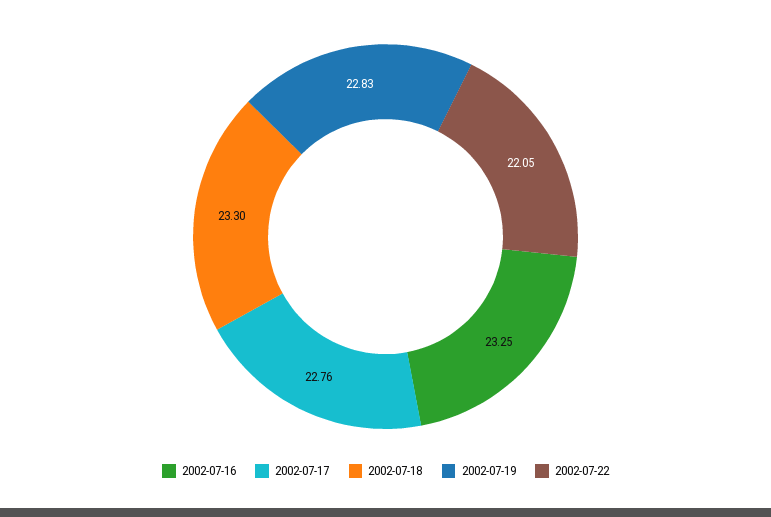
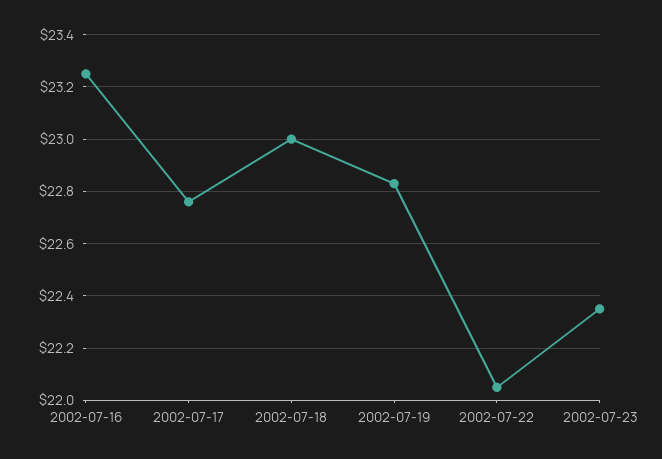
2002-07-18: 23.3 -> 23
2002-07-23: none -> 22.35

